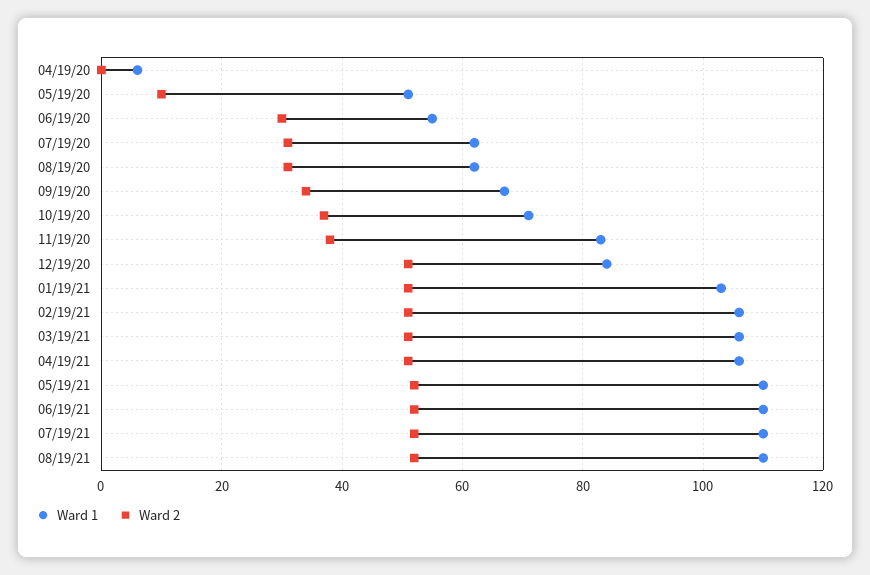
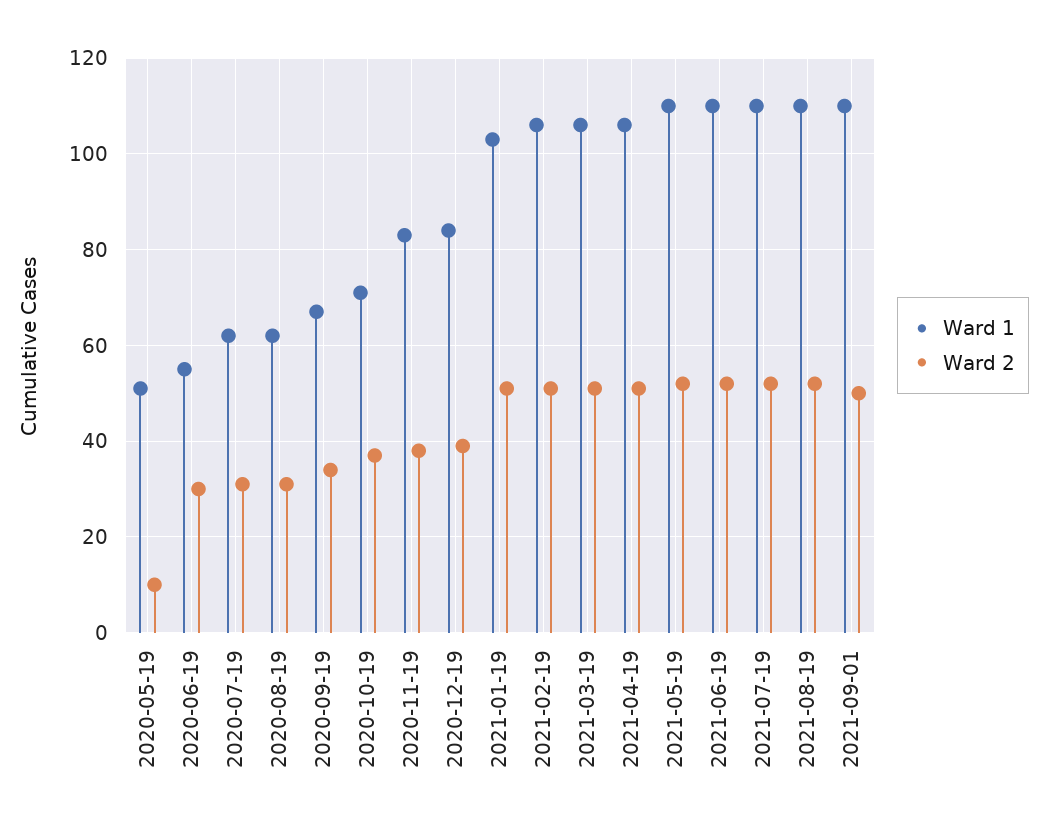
Ward 1, 04/19/20: 5 -> none
Ward 2, 04/19/20: 0 -> none
Ward 2, 12/19/20: 50 -> 40
Ward 1, 2021-09-01: none -> 110
Ward 2, 2021-09-01: none -> 50

